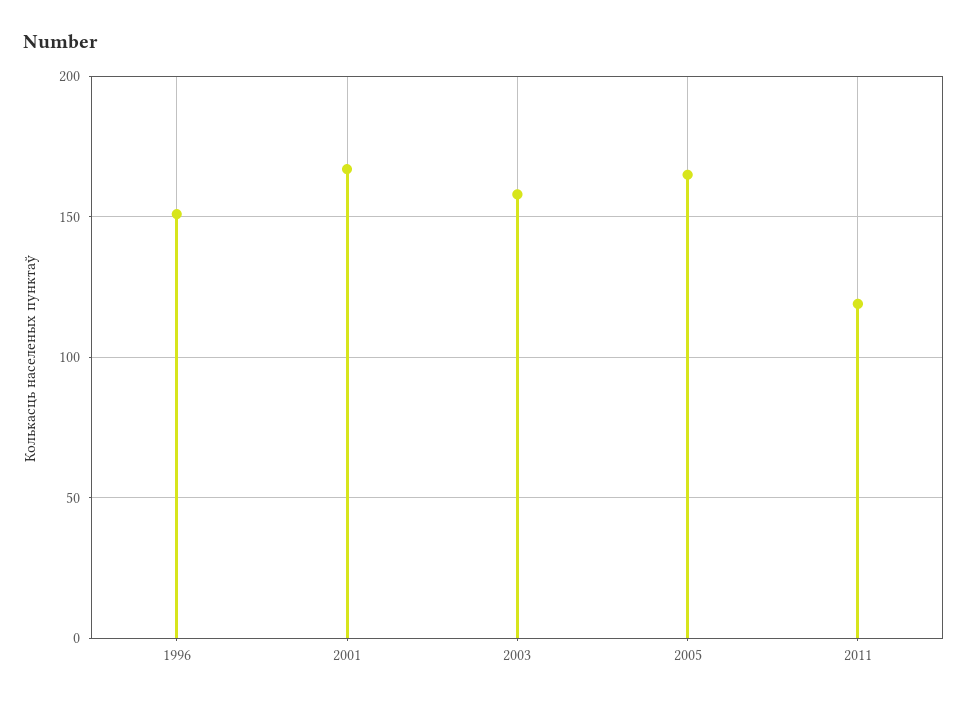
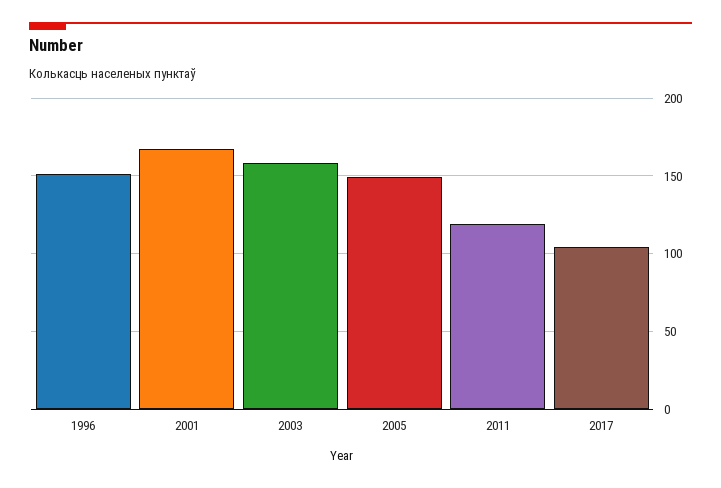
2005: 165 -> 150
2017: none -> 105

